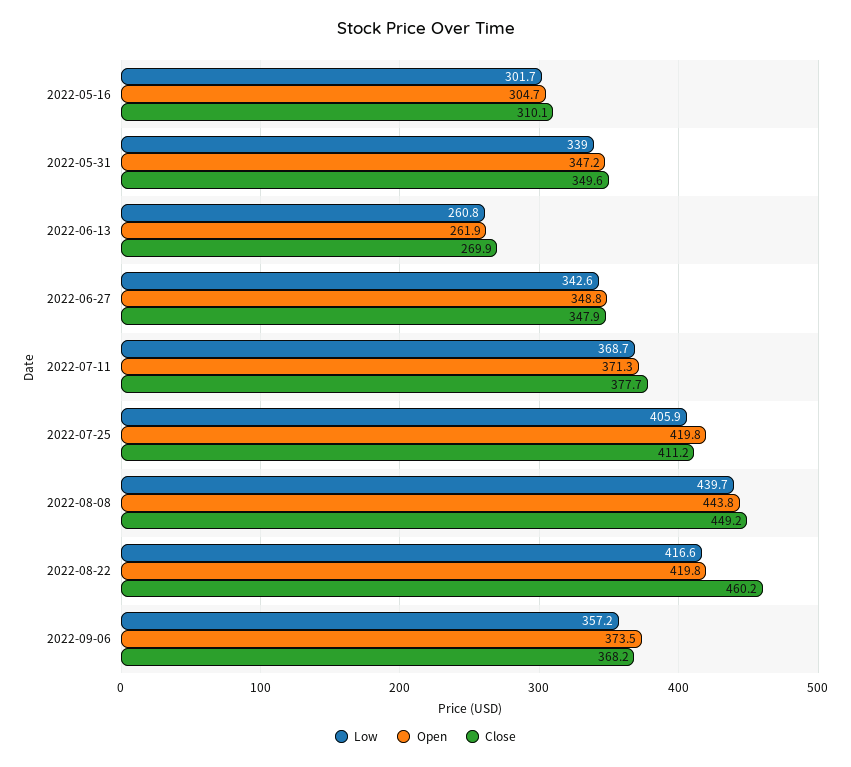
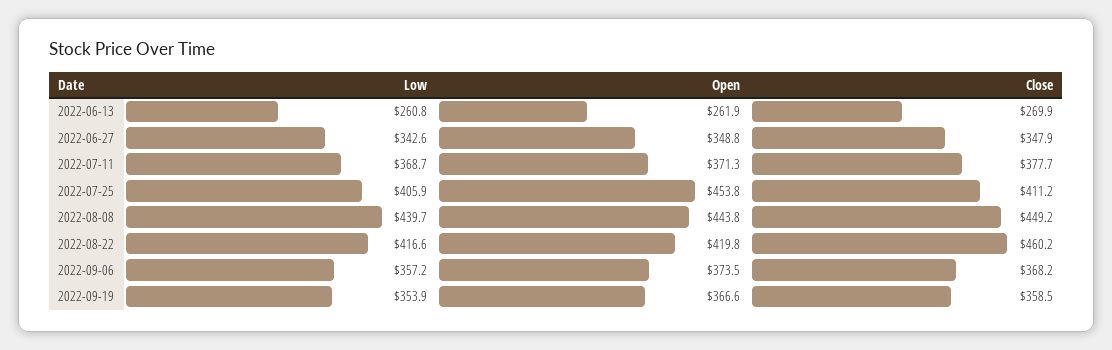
Low, 2022-05-16: 301.7 -> none
Open, 2022-05-16: 304.7 -> none
Close, 2022-05-16: 310.1 -> none
Low, 2022-05-31: 339 -> none
Open, 2022-05-31: 347.2 -> none
Close, 2022-05-31: 349.6 -> none
Open, 2022-07-25: 419.8 -> 453.8
Low, 2022-09-19: none -> 353.9
Open, 2022-09-19: none -> 366.6
Close, 2022-09-19: none -> 358.5

